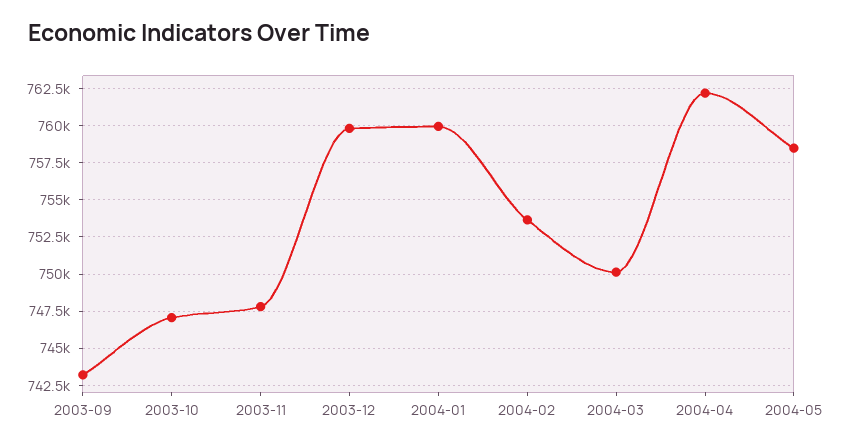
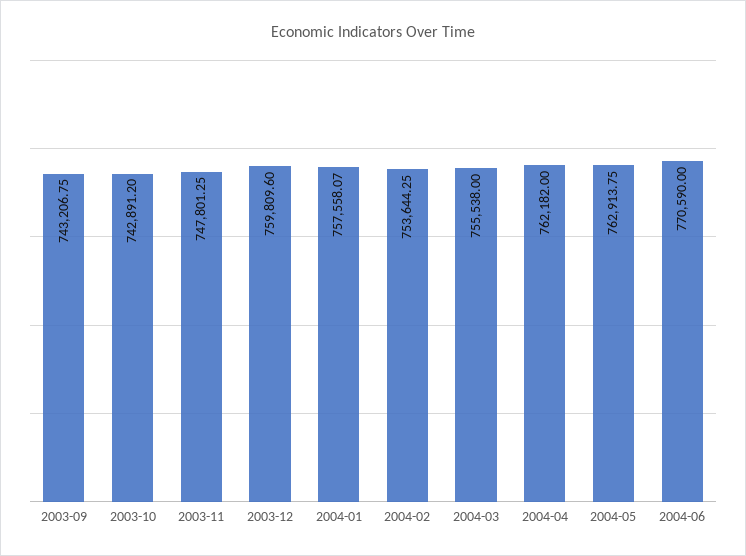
2003-10: 747000 -> 742891.2
2004-01: 760000 -> 757558.07
2004-03: 750000 -> 755538
2004-05: 758500 -> 762913.75
2004-06: none -> 770590

